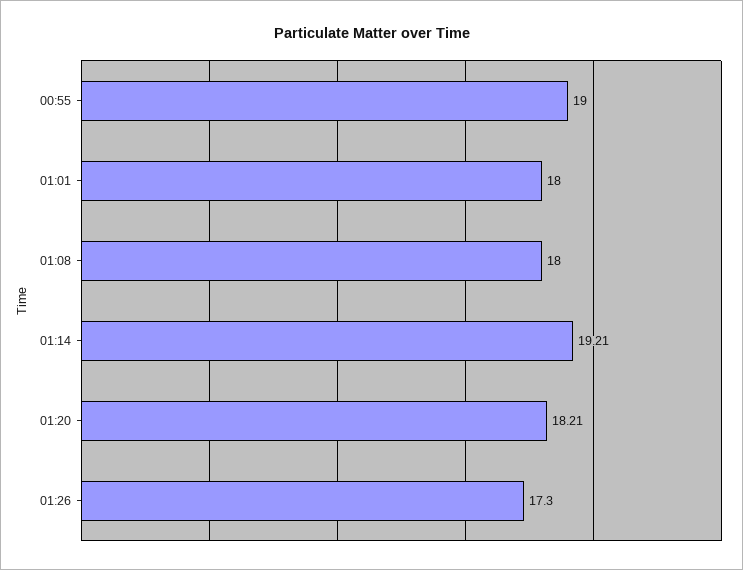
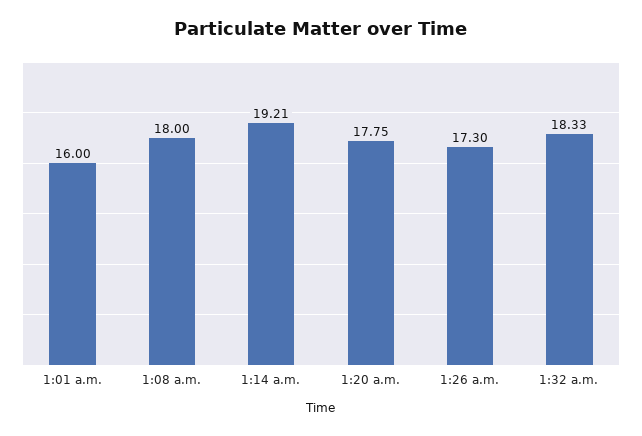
00:55: 19 -> none
01:01: 18 -> 16
01:20: 18.21 -> 17.75
1:32 a.m.: none -> 18.33

